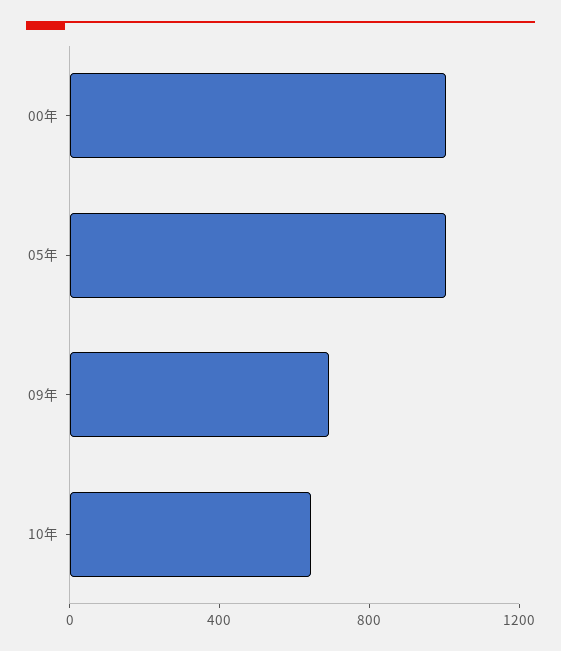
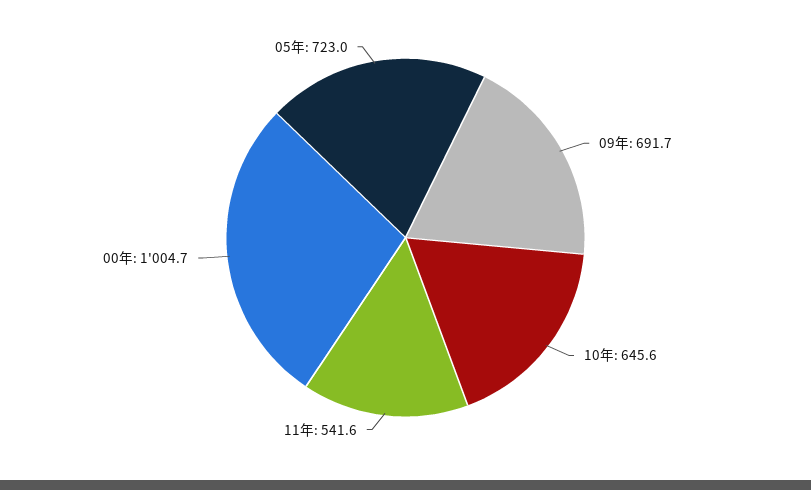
05年: 1000 -> 723
11年: none -> 541.6

